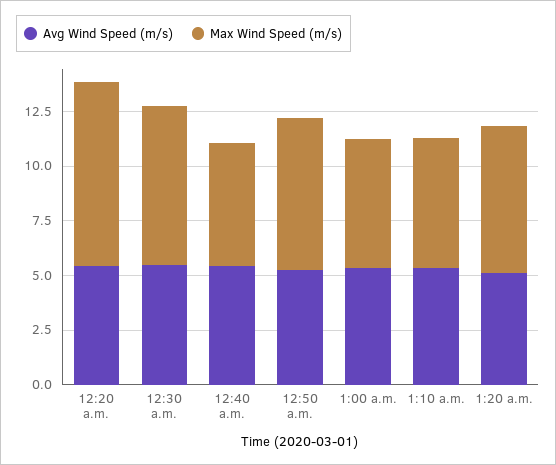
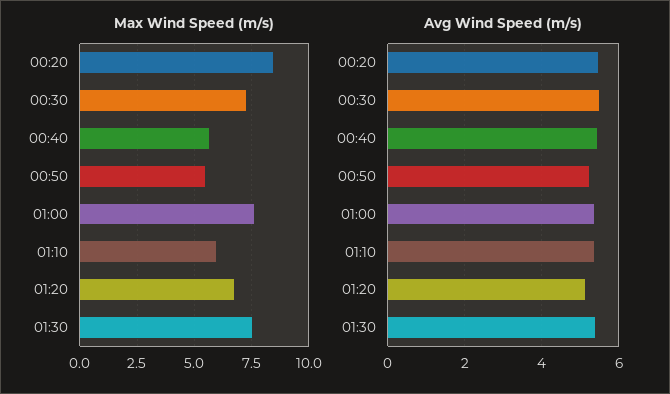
Max Wind Speed (m/s), 12:50 a.m.: 7 -> 5.5
Max Wind Speed (m/s), 1:00 a.m.: 6 -> 7.5
Max Wind Speed (m/s), 01:30: none -> 7.5
Avg Wind Speed (m/s), 01:30: none -> 5.4

